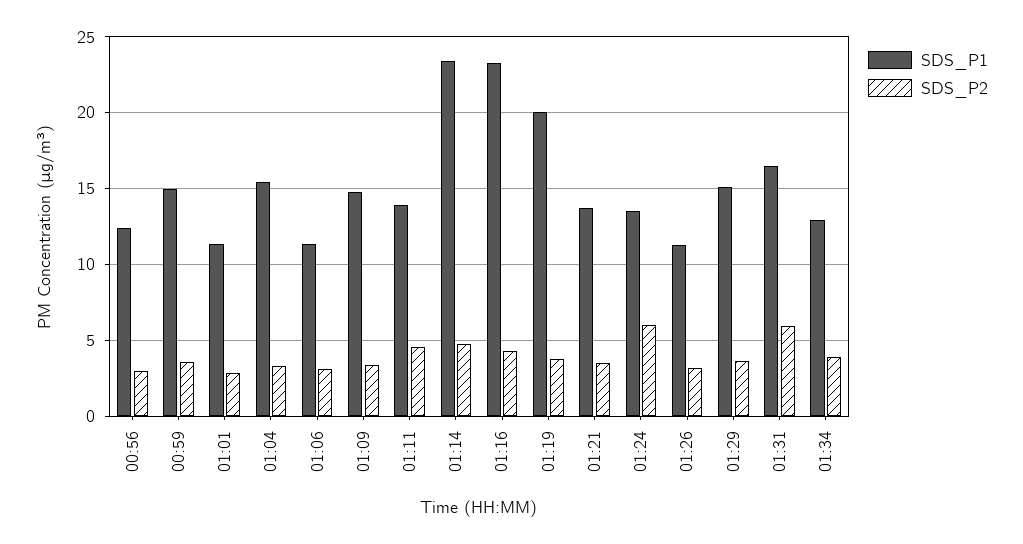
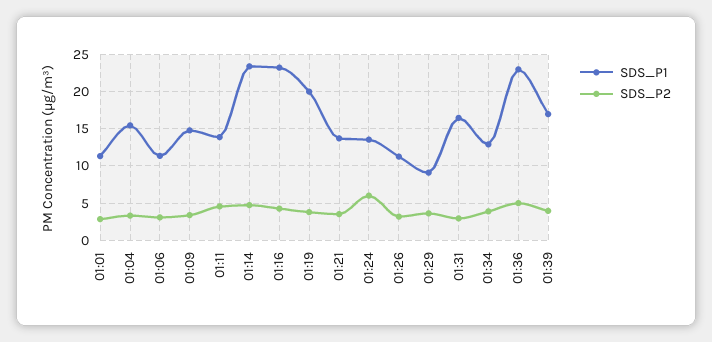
SDS_P1, 00:56: 12.5 -> none
SDS_P2, 00:56: 3 -> none
SDS_P1, 00:59: 15 -> none
SDS_P2, 00:59: 3.5 -> none
SDS_P1, 01:29: 15 -> 9
SDS_P2, 01:31: 6 -> 3
SDS_P1, 01:36: none -> 23
SDS_P2, 01:36: none -> 5
SDS_P1, 01:39: none -> 17
SDS_P2, 01:39: none -> 4

